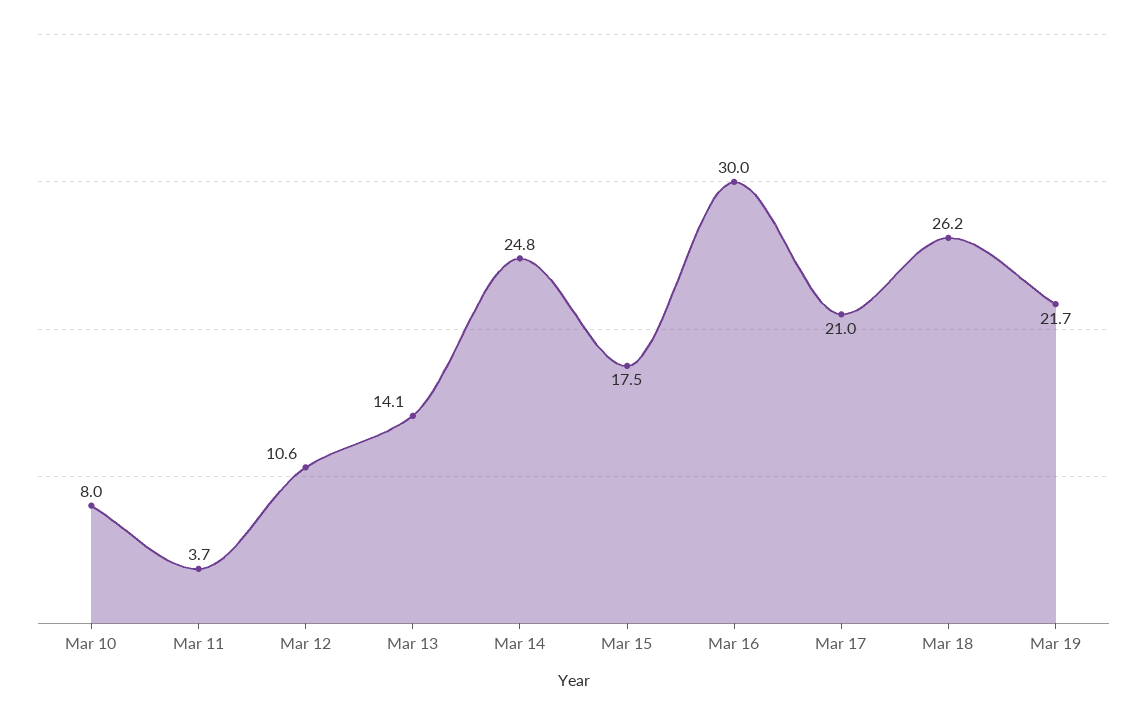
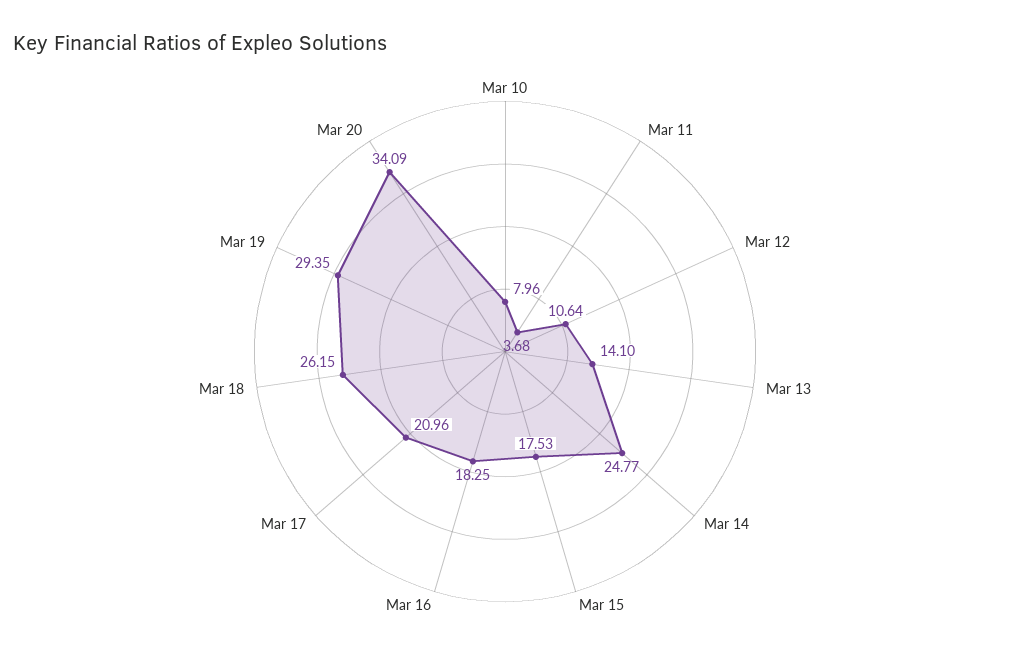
Mar 16: 30 -> 18.25
Mar 19: 21.7 -> 29.35
Mar 20: none -> 34.09

